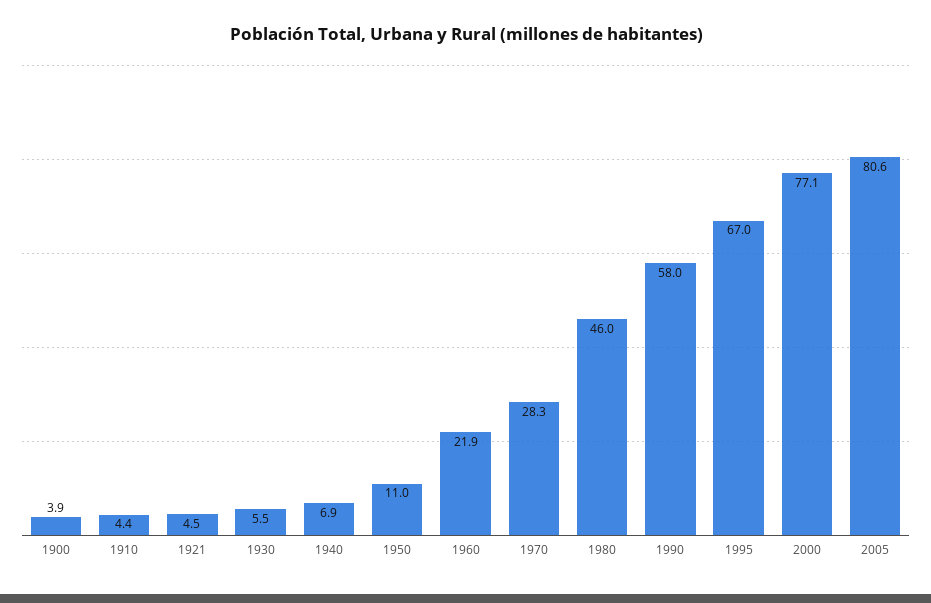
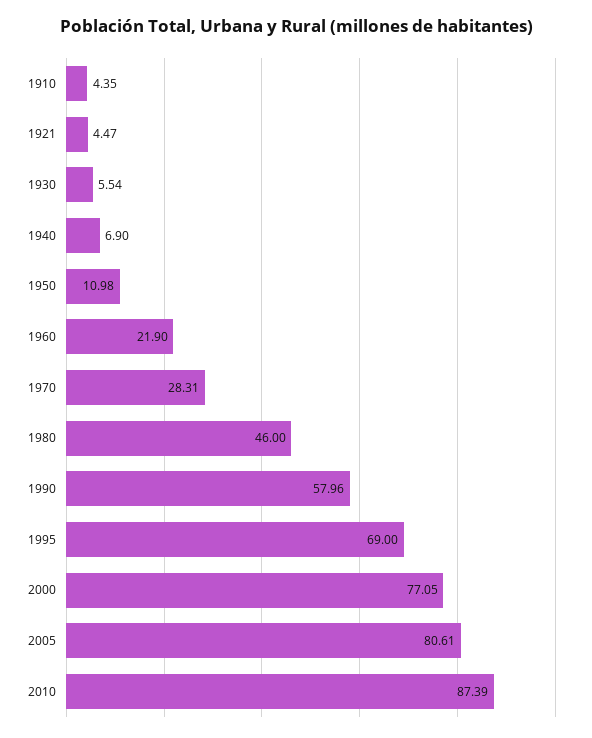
1900: 3.9 -> none
1995: 67 -> 69
2010: none -> 87.39

